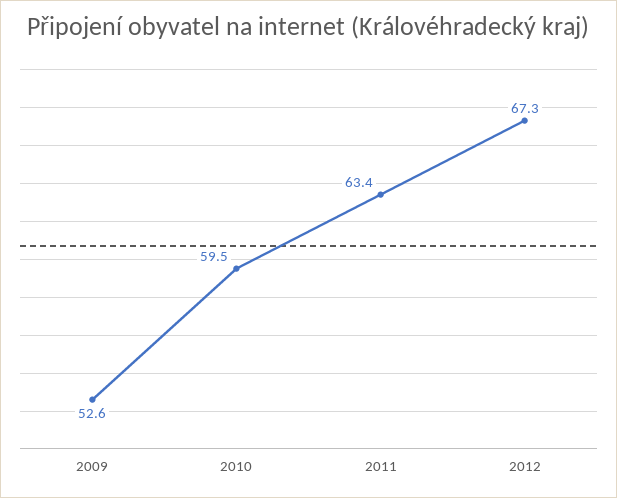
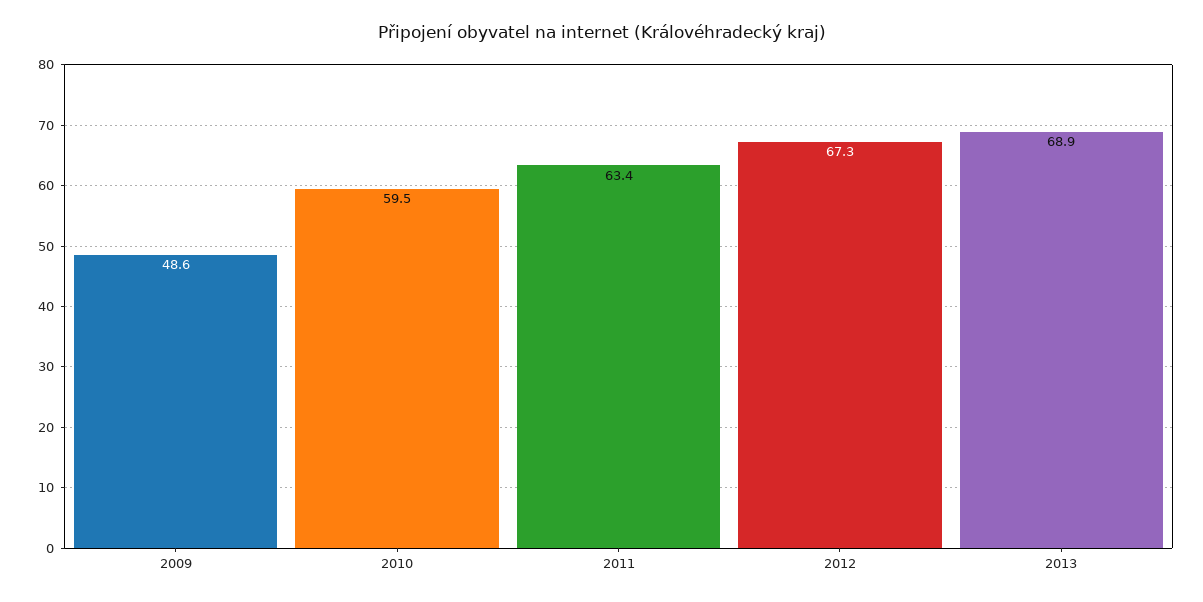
2009: 52.6 -> 48.6
2013: none -> 68.9

